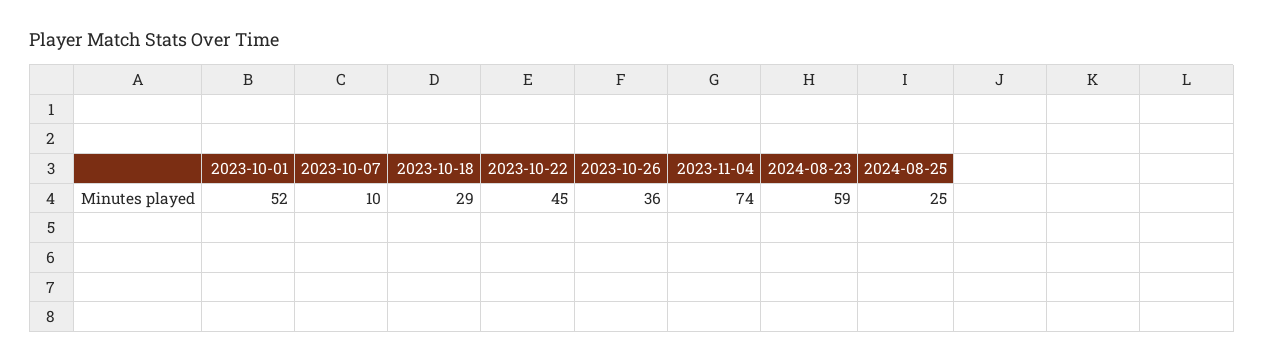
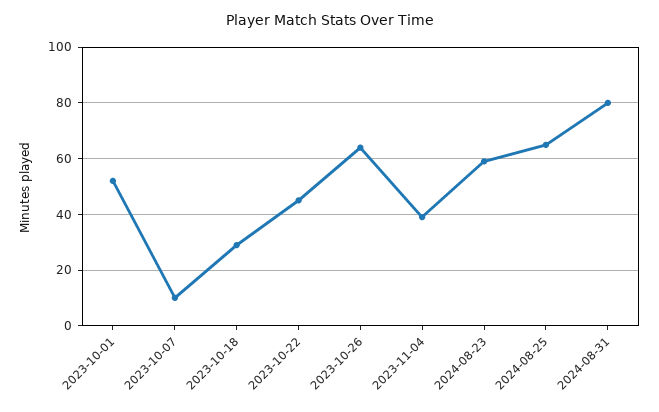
2023-10-26: 36 -> 65
2023-11-04: 74 -> 40
2024-08-25: 25 -> 65
2024-08-31: none -> 80

